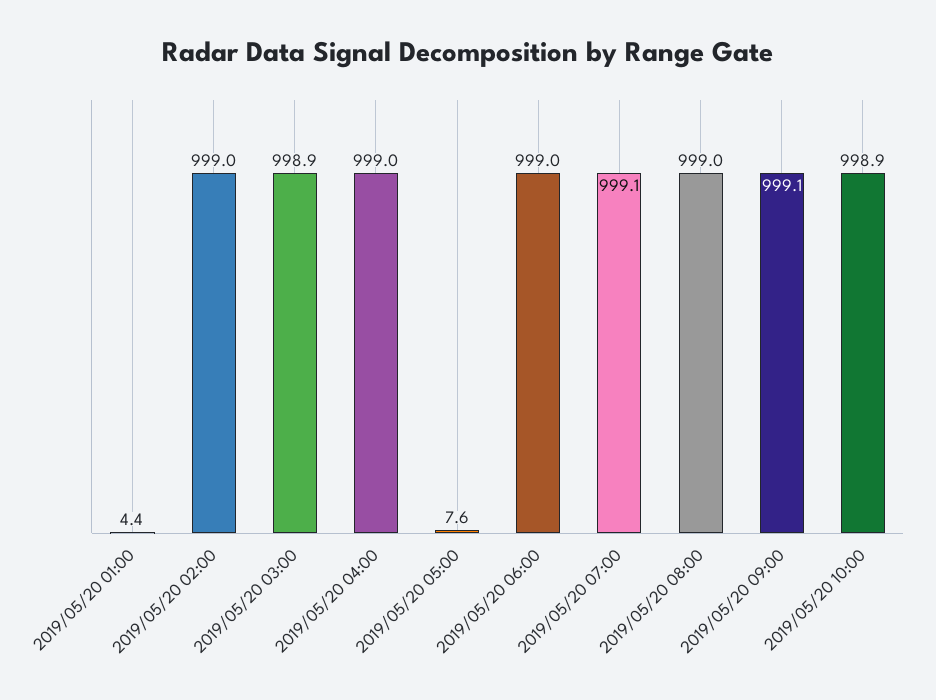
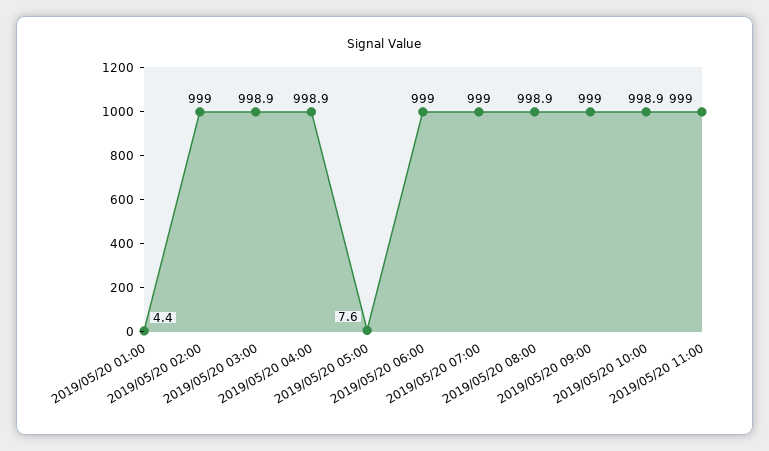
2019/05/20 04:00: 999 -> 998.9
2019/05/20 07:00: 999.1 -> 999
2019/05/20 08:00: 999 -> 998.9
2019/05/20 09:00: 999.1 -> 999
2019/05/20 11:00: none -> 999

